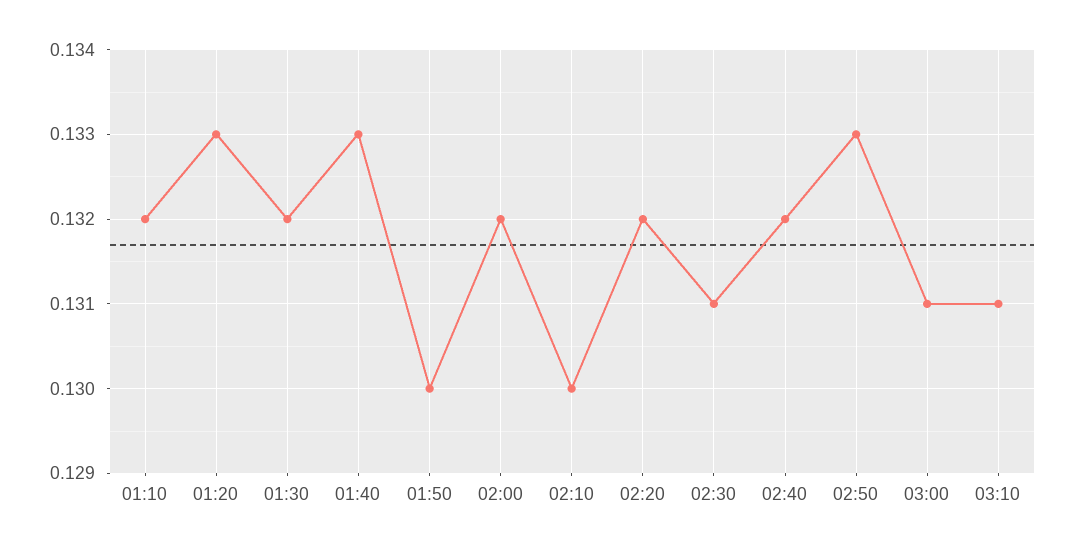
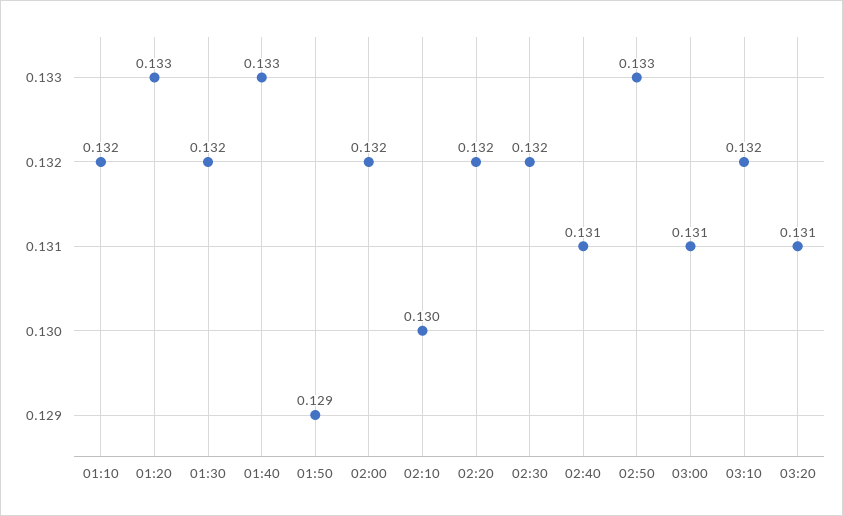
01:50: 0.13 -> 0.129
02:30: 0.131 -> 0.132
02:40: 0.132 -> 0.131
03:10: 0.131 -> 0.132
03:20: none -> 0.131

